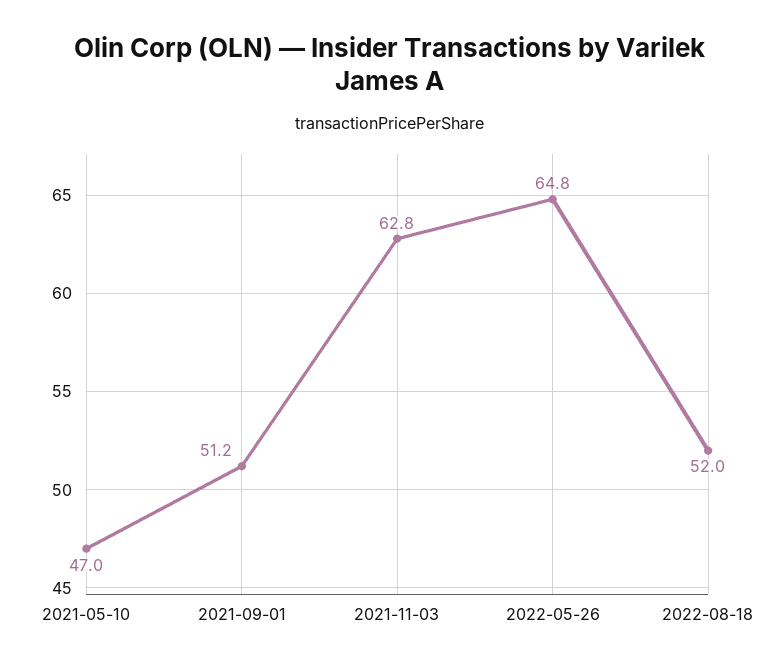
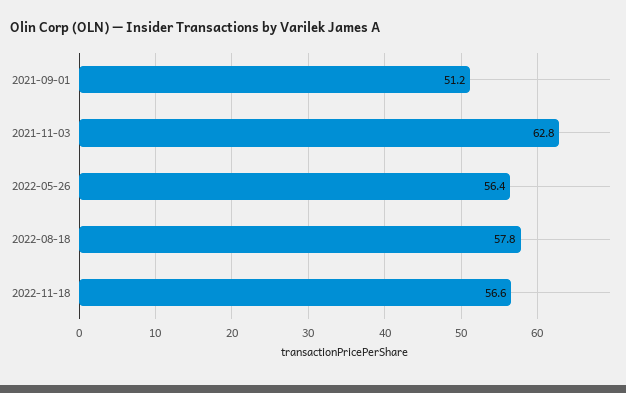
2021-05-10: 47 -> none
2022-05-26: 64.8 -> 56.4
2022-08-18: 52 -> 57.8
2022-11-18: none -> 56.6

